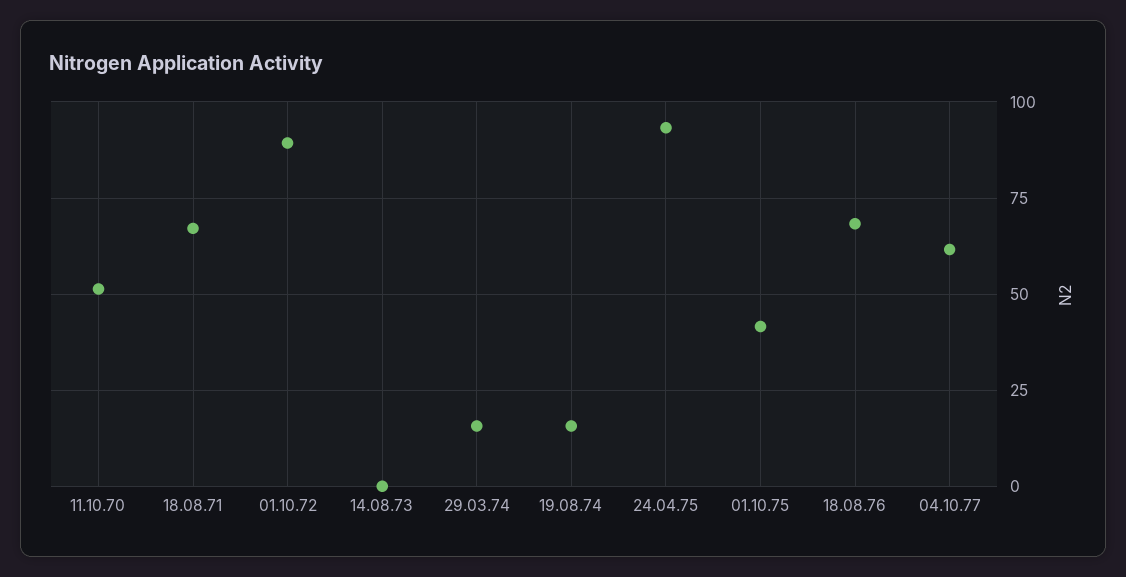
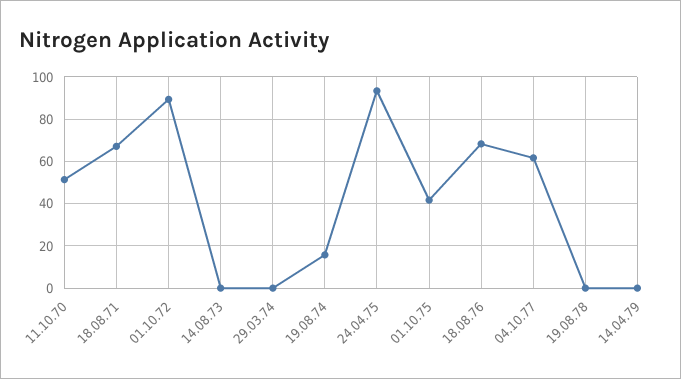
29.03.74: 15 -> 0
19.08.78: none -> 0
14.04.79: none -> 0

